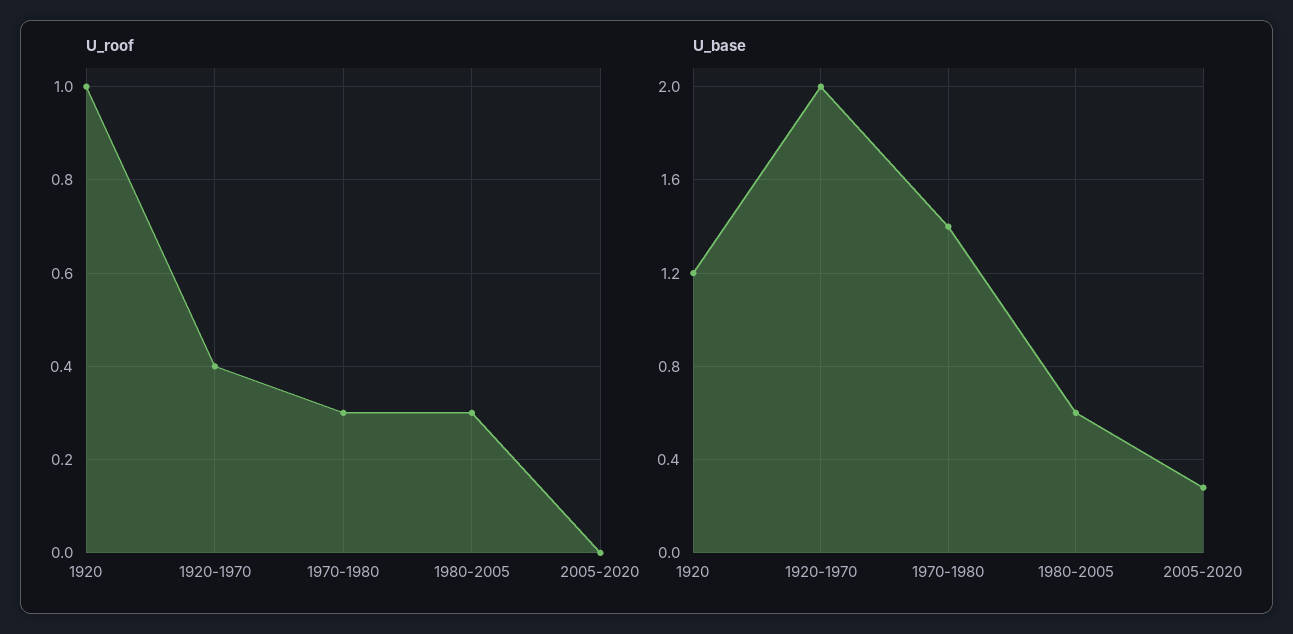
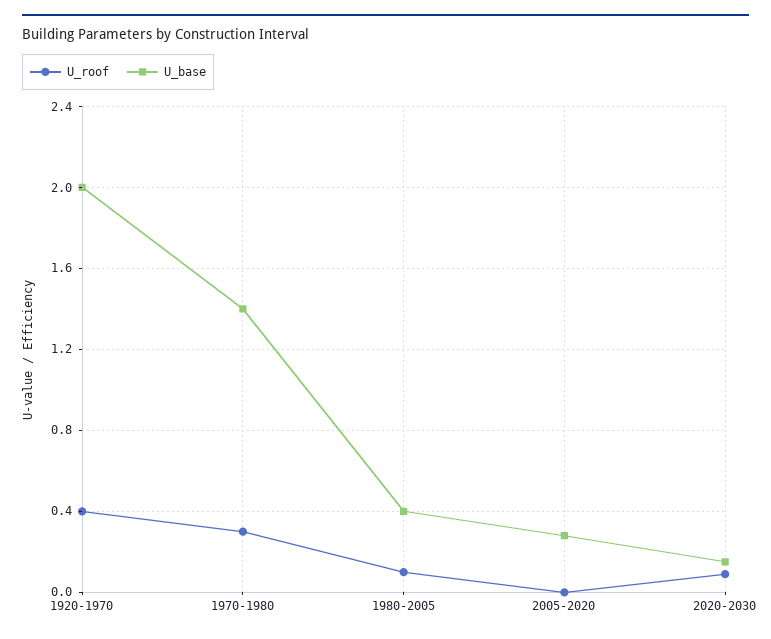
U_roof, 1920: 1 -> none
U_roof, 1980-2005: 0.3 -> 0.1
U_base, 1920: 1.2 -> none
U_base, 1980-2005: 0.6 -> 0.4
U_roof, 2020-2030: none -> 0.1
U_base, 2020-2030: none -> 0.15

